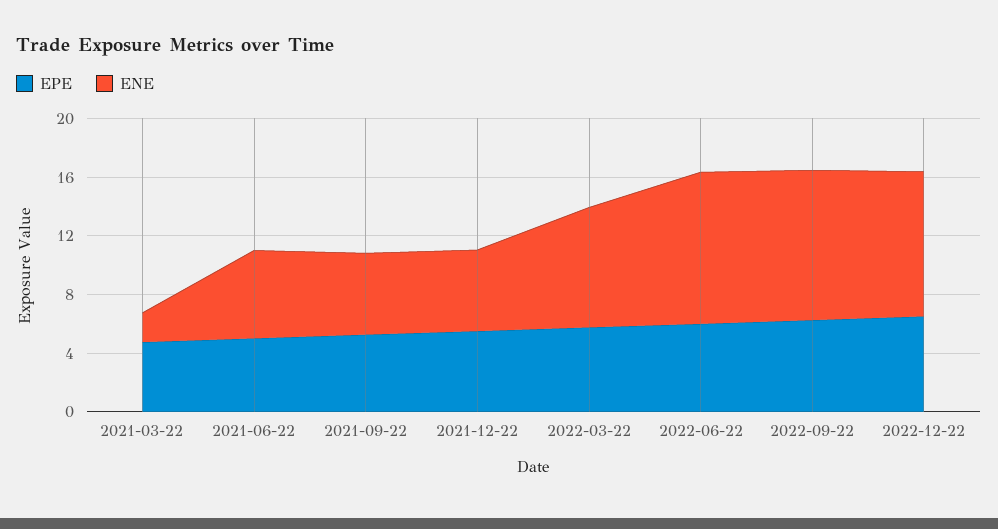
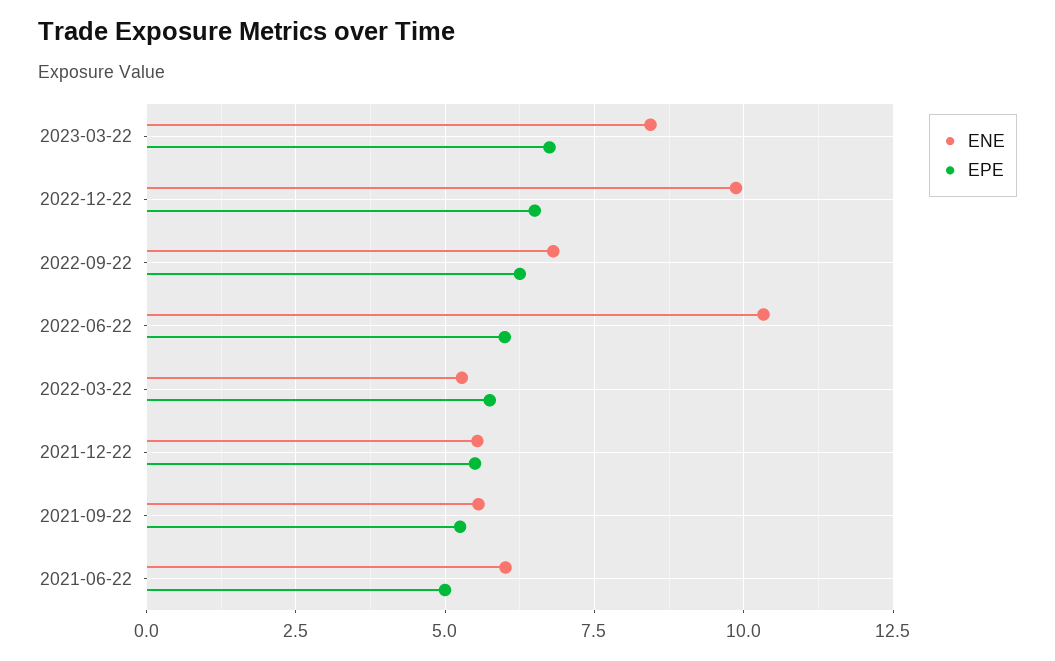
EPE, 2021-03-22: 5 -> none
ENE, 2021-03-22: 2 -> none
ENE, 2022-03-22: 8 -> 5.25
ENE, 2022-09-22: 10 -> 6.75
ENE, 2023-03-22: none -> 8.5
EPE, 2023-03-22: none -> 6.75

